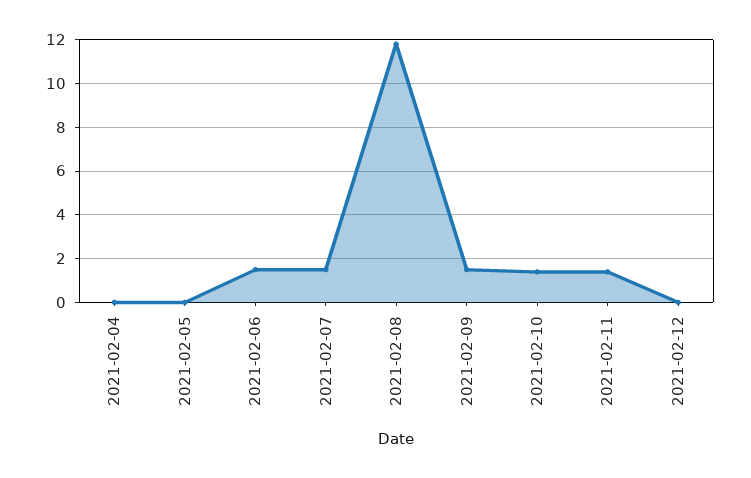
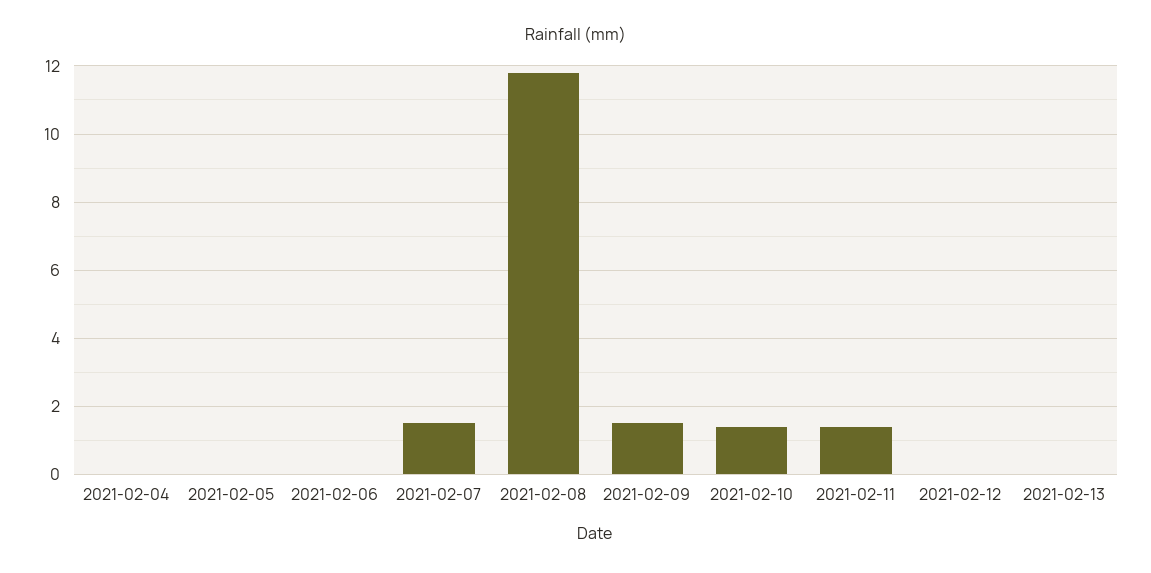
2021-02-06: 1.5 -> 0
2021-02-13: none -> 0

